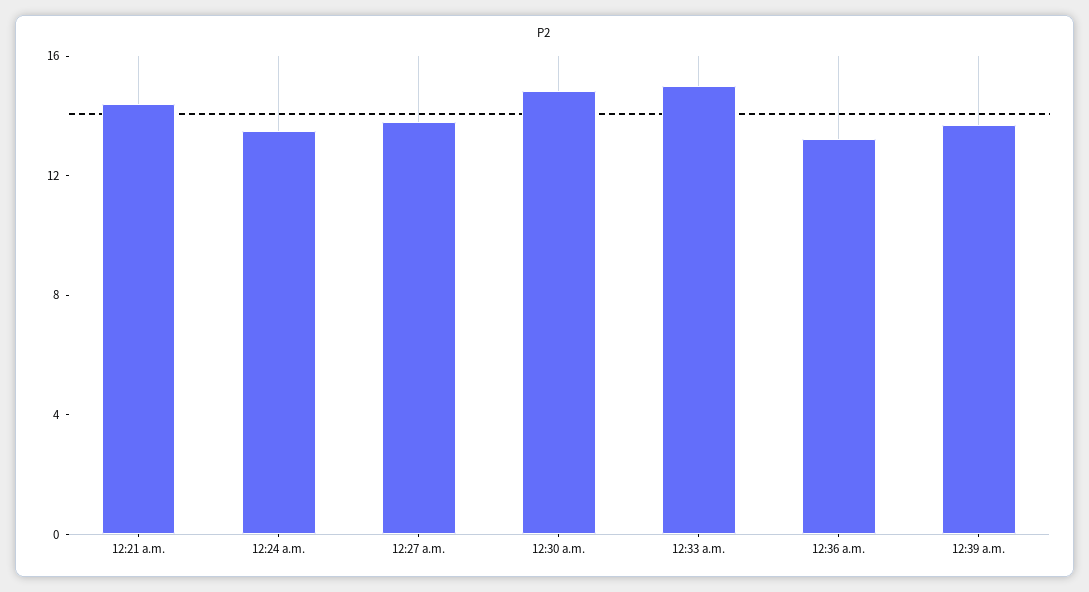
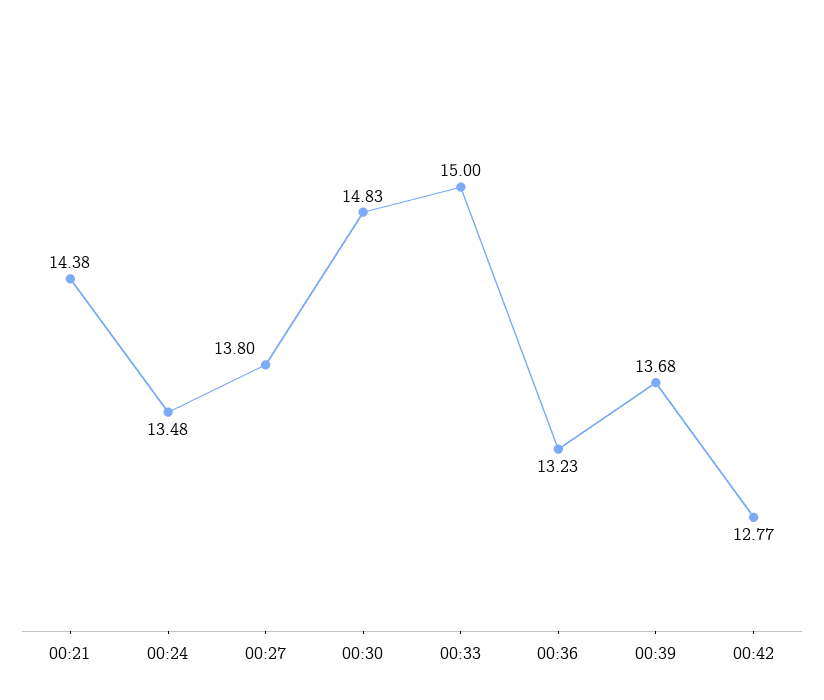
00:42: none -> 12.77

